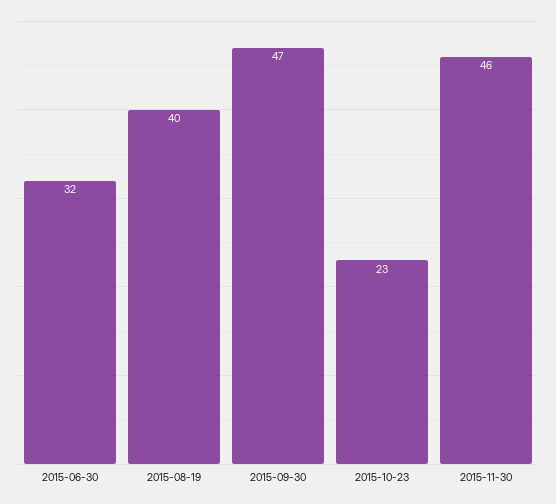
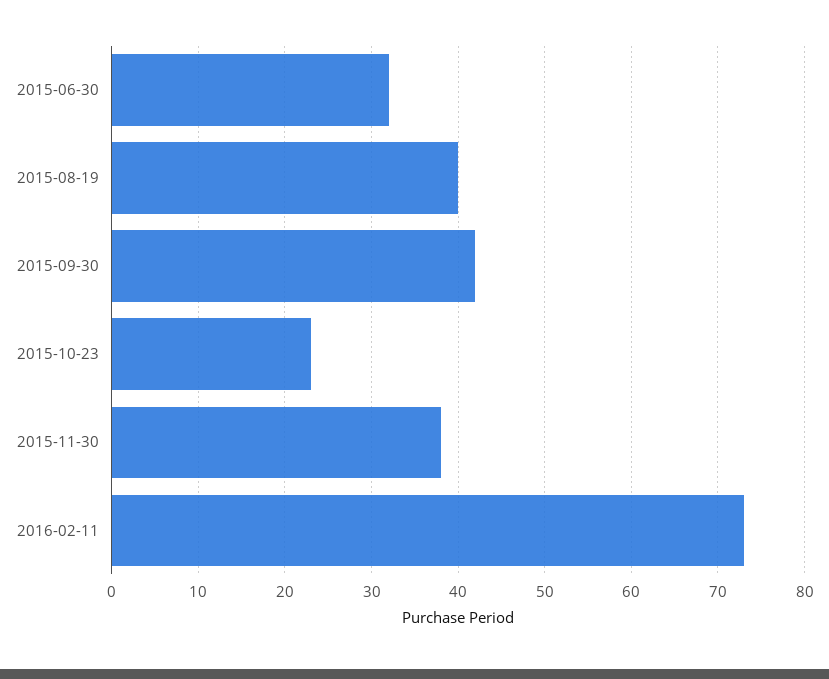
2015-09-30: 47 -> 42
2015-11-30: 46 -> 38
2016-02-11: none -> 73

